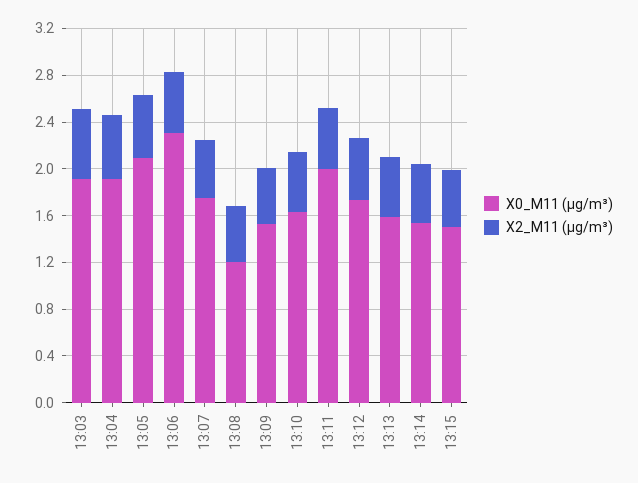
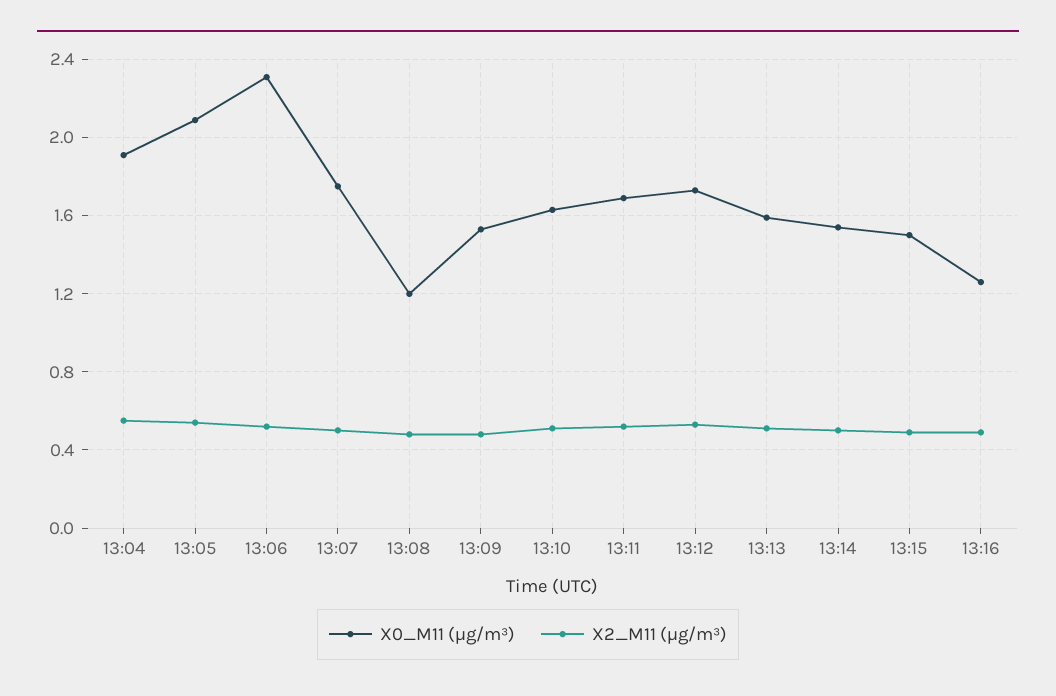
X0_M11 (μg/m³), 13:03: 1.9 -> none
X2_M11 (μg/m³), 13:03: 0.6 -> none
X0_M11 (μg/m³), 13:11: 2 -> 1.7
X0_M11 (μg/m³), 13:16: none -> 1.25
X2_M11 (μg/m³), 13:16: none -> 0.5

